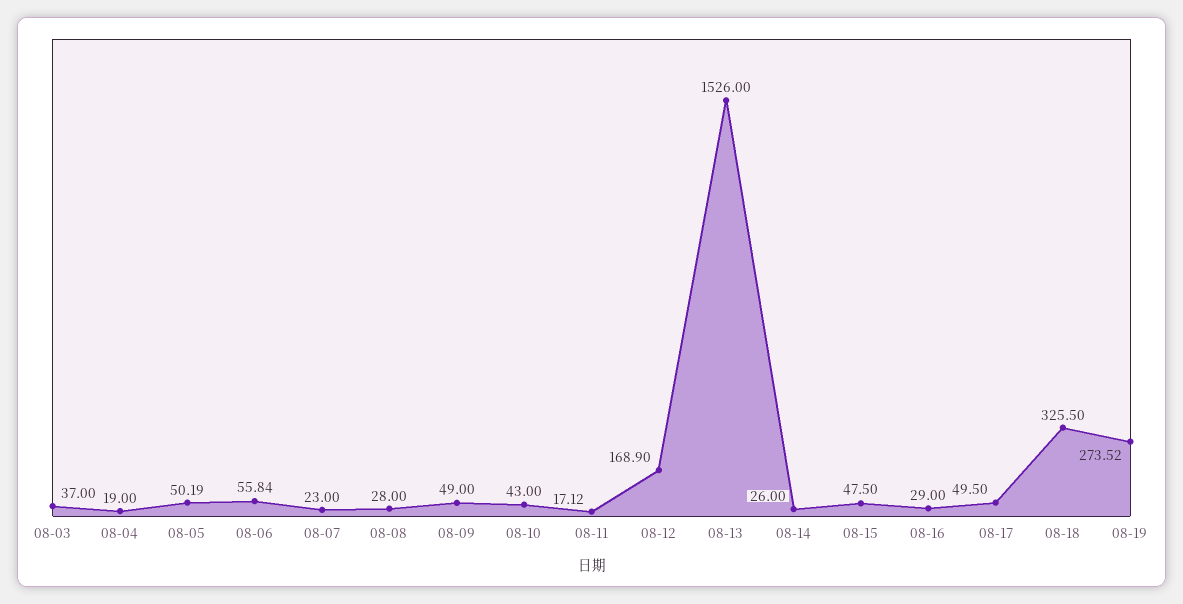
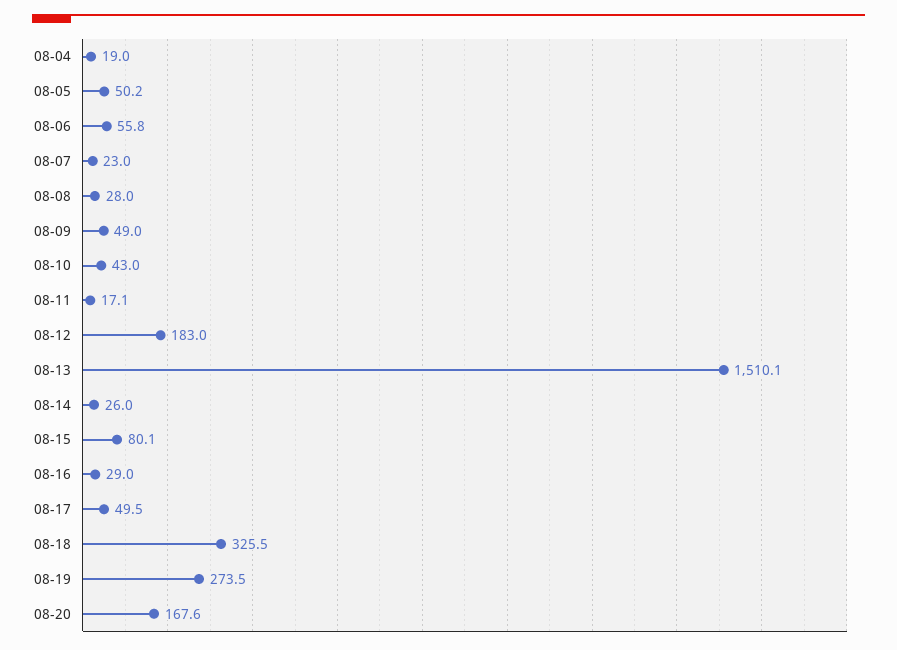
08-03: 37 -> none
08-12: 168.9 -> 183
08-13: 1526 -> 1510.1
08-15: 47.5 -> 80.1
08-20: none -> 167.6

